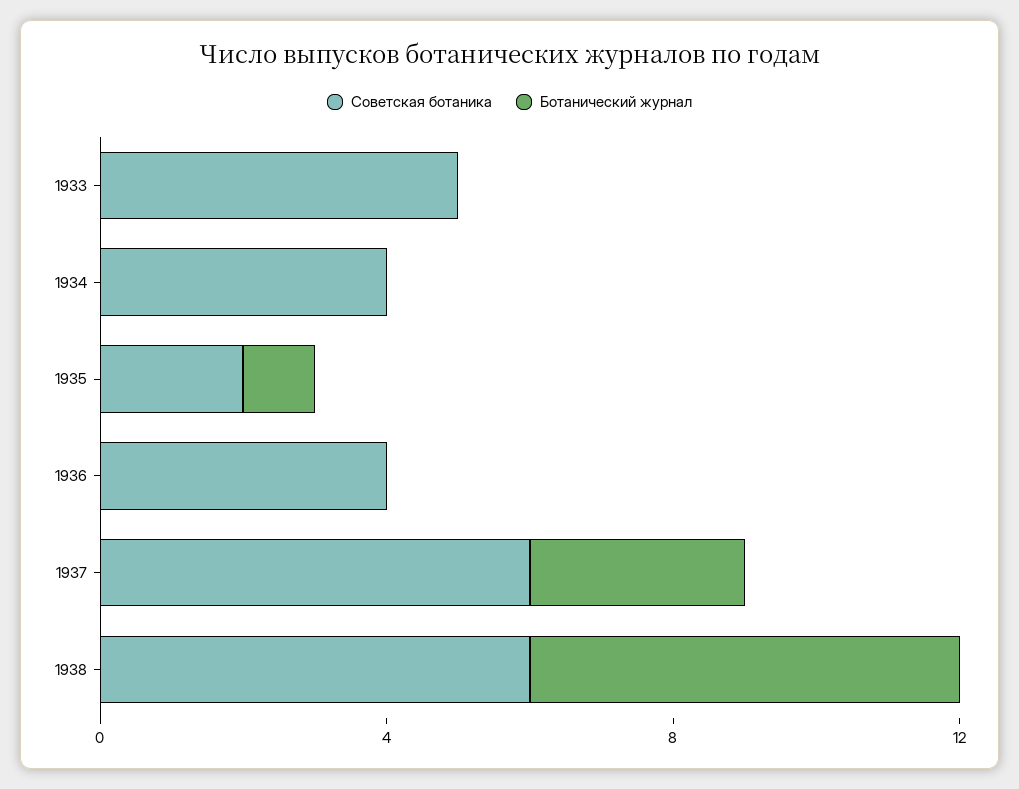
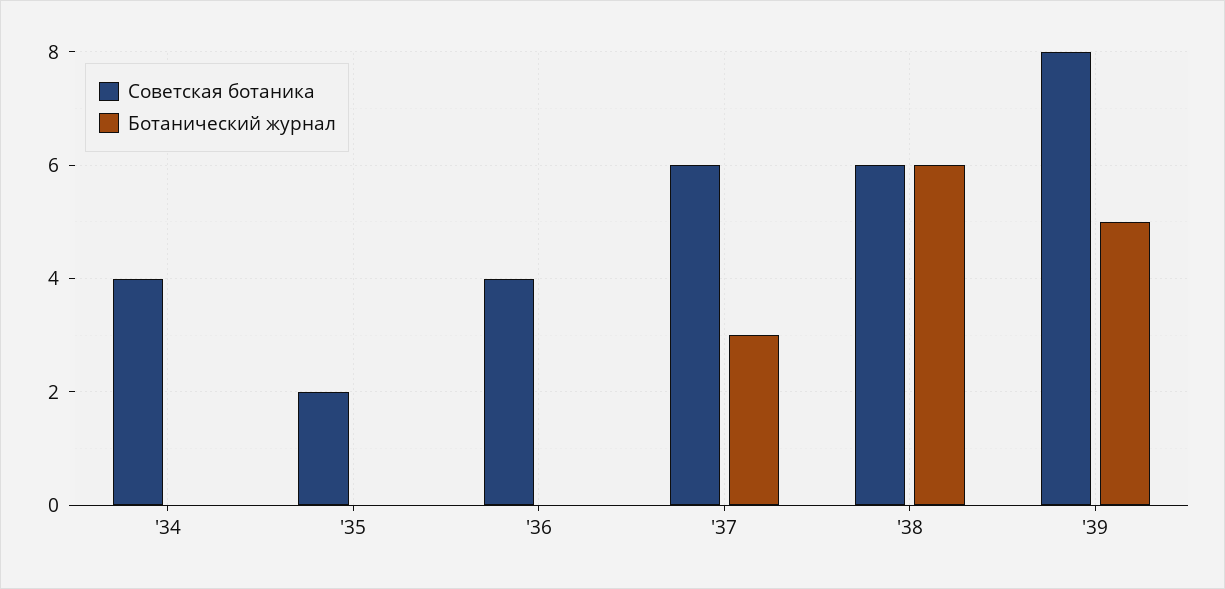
Советская ботаника, 1933: 5 -> none
Ботанический журнал, 1933: 0 -> none
Ботанический журнал, 1935: 1 -> 0
Советская ботаника, '39: none -> 8
Ботанический журнал, '39: none -> 5

